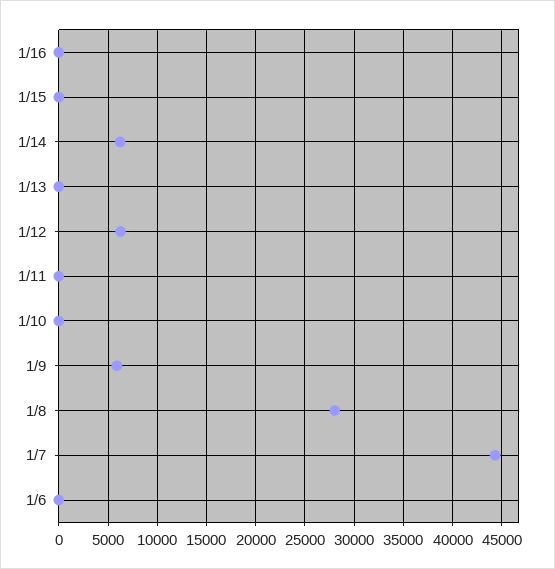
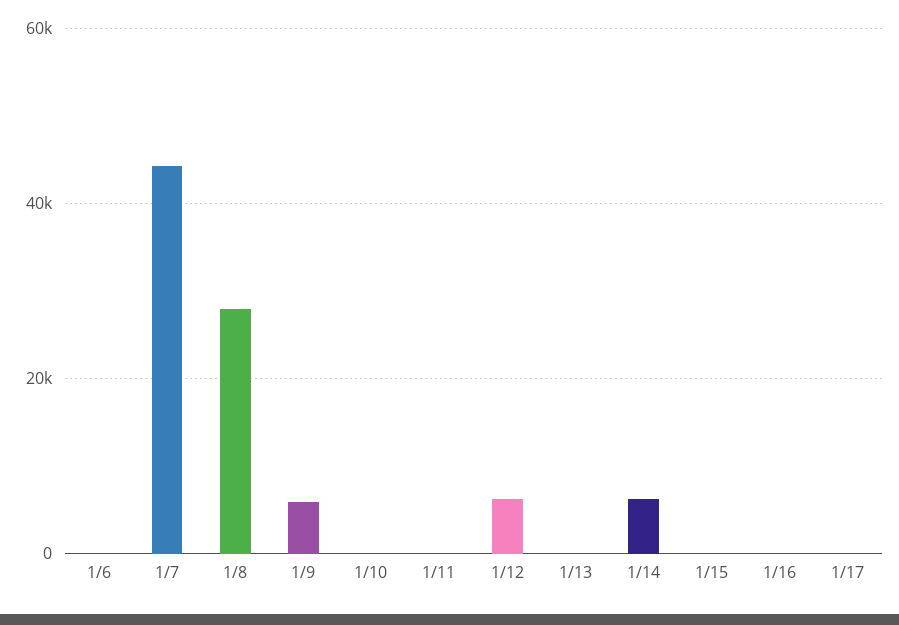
1/17: none -> 0

